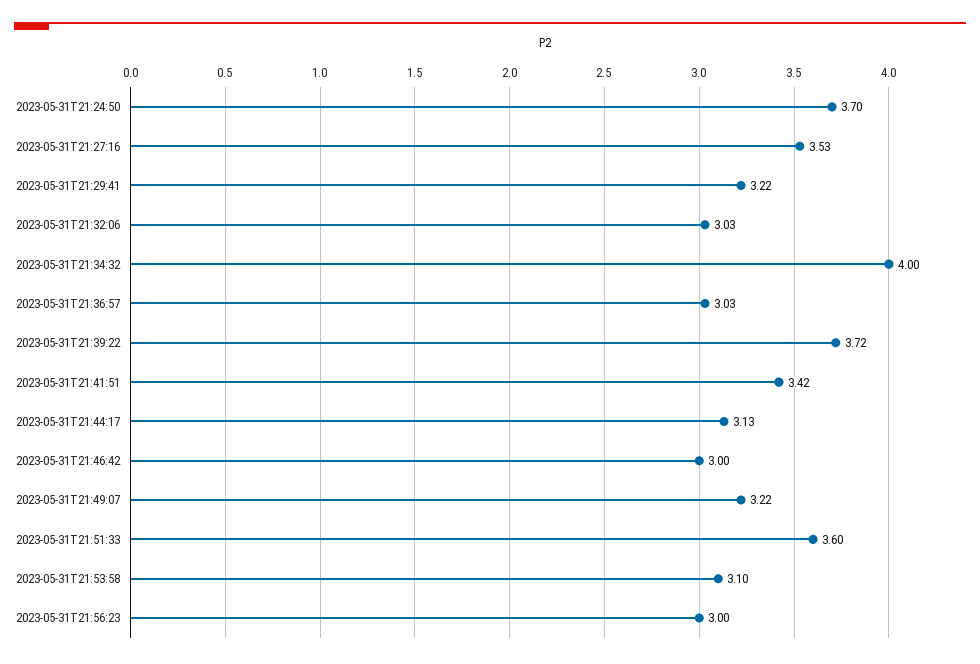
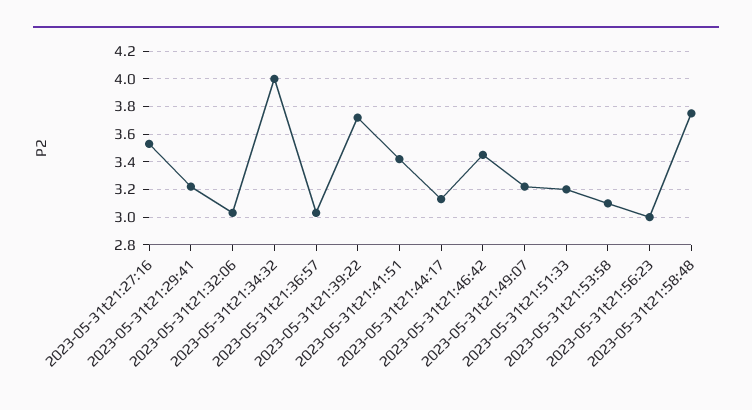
2023-05-31T21:24:50: 3.7 -> none
2023-05-31T21:46:42: 3 -> 3.45
2023-05-31T21:51:33: 3.6 -> 3.2
2023-05-31t21:58:48: none -> 3.75

